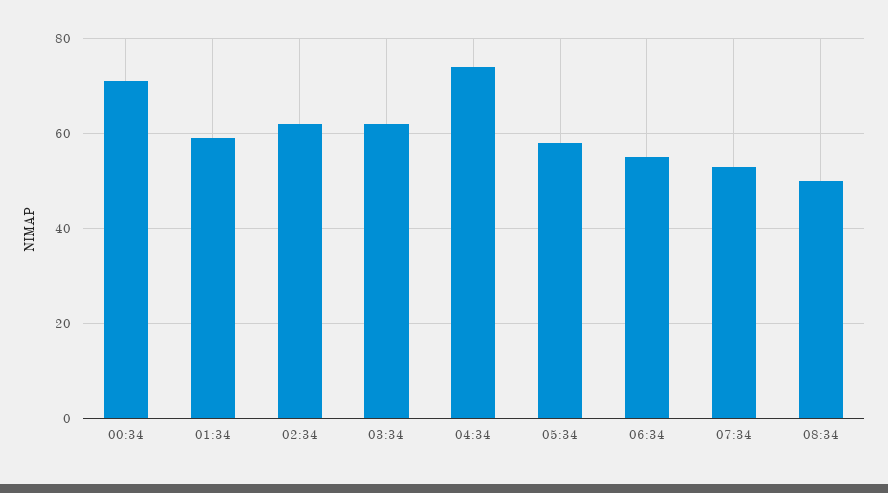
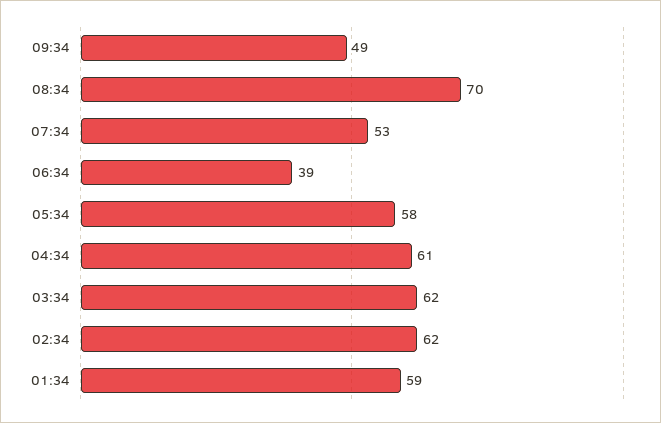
00:34: 70 -> none
04:34: 75 -> 61
06:34: 55 -> 39
08:34: 50 -> 70
09:34: none -> 49

